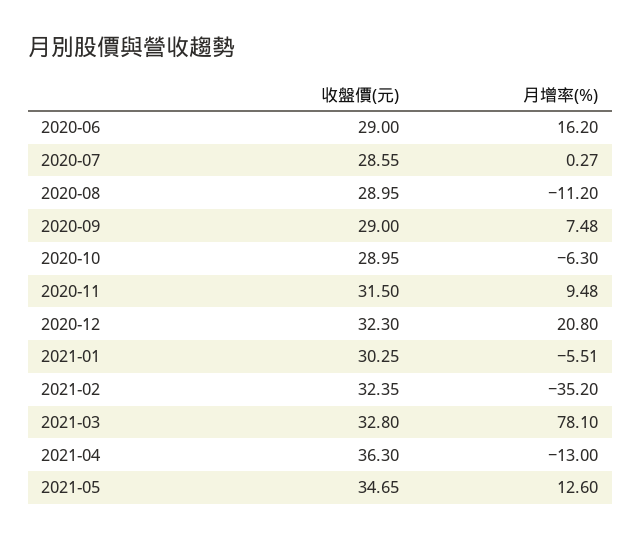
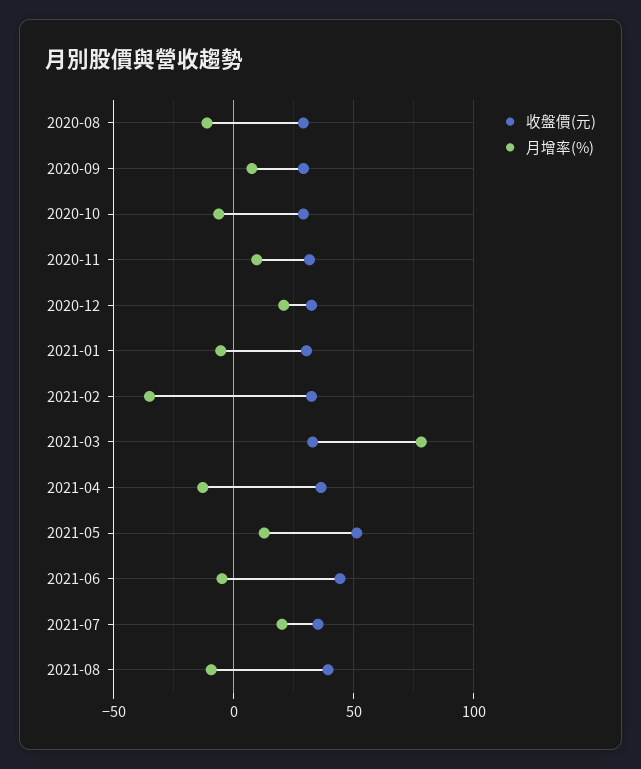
收盤價(元), 2020-06: 29 -> none
月增率(%), 2020-06: 16.2 -> none
收盤價(元), 2020-07: 28.55 -> none
月增率(%), 2020-07: 0.27 -> none
收盤價(元), 2021-05: 34.65 -> 50
收盤價(元), 2021-06: none -> 45
月增率(%), 2021-06: none -> -5
收盤價(元), 2021-07: none -> 35
月增率(%), 2021-07: none -> 20
收盤價(元), 2021-08: none -> 40
月增率(%), 2021-08: none -> -10

